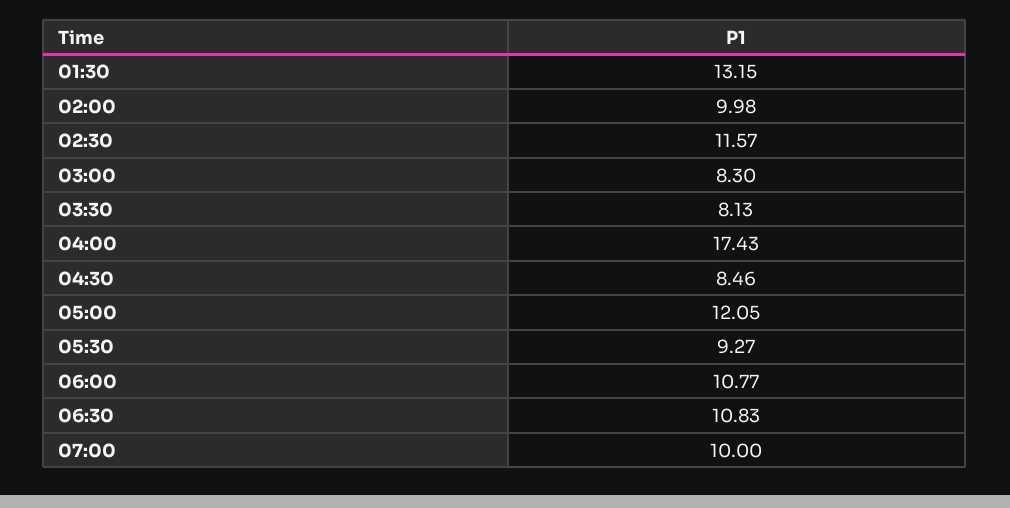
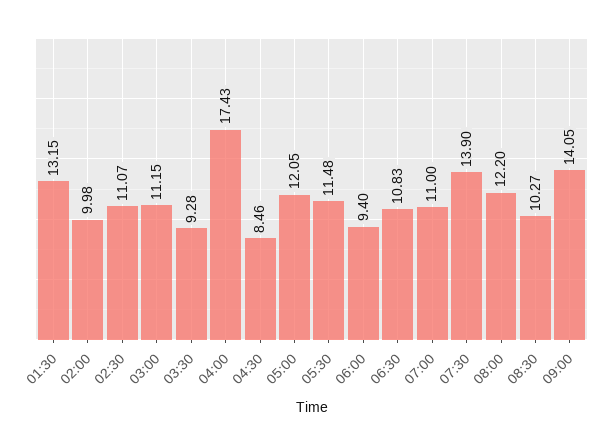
02:30: 11.57 -> 11.07
03:00: 8.3 -> 11.15
03:30: 8.13 -> 9.28
05:30: 9.27 -> 11.48
06:00: 10.77 -> 9.4
07:00: 10 -> 11
07:30: none -> 13.9
08:00: none -> 12.2
08:30: none -> 10.27
09:00: none -> 14.05

